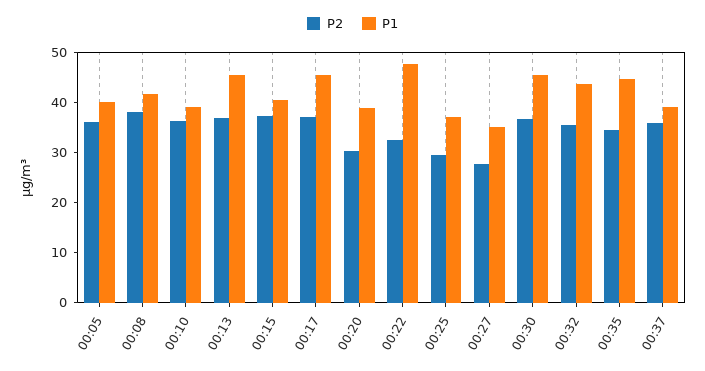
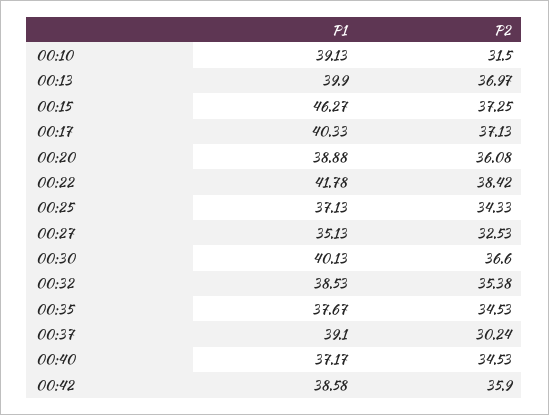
P2, 00:05: 36 -> none
P1, 00:05: 40 -> none
P2, 00:08: 38 -> none
P1, 00:08: 42 -> none
P2, 00:10: 36 -> 31.5
P1, 00:13: 46 -> 39.9
P1, 00:15: 40 -> 46.27
P1, 00:17: 46 -> 40.33
P2, 00:20: 30 -> 36.08
P2, 00:22: 32 -> 38.42
P1, 00:22: 48 -> 41.78
P2, 00:25: 30 -> 34.33
P2, 00:27: 28 -> 32.53
P1, 00:30: 46 -> 40.13
P1, 00:32: 44 -> 38.53
P1, 00:35: 44 -> 37.67
P2, 00:37: 36 -> 30.24
P1, 00:40: none -> 37.17
P2, 00:40: none -> 34.53
P1, 00:42: none -> 38.58
P2, 00:42: none -> 35.9

